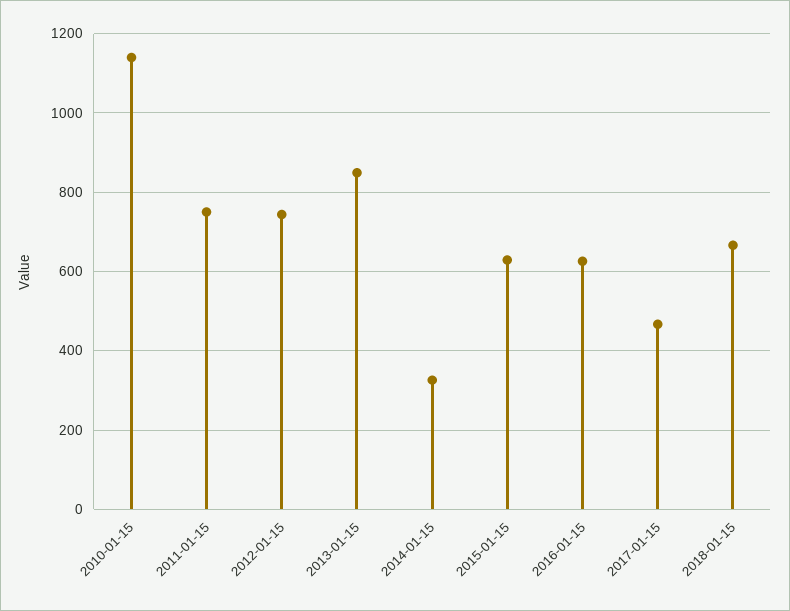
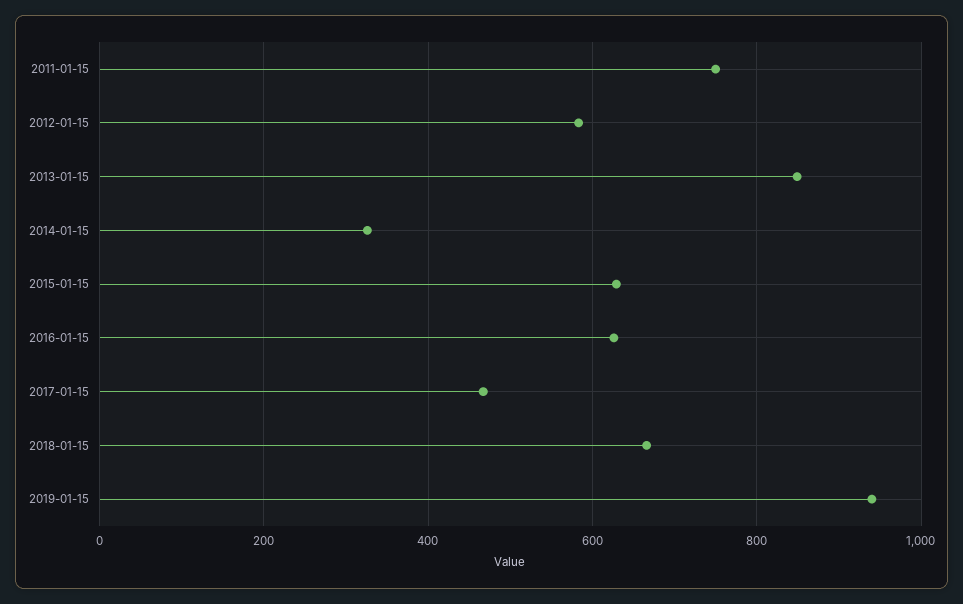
2010-01-15: 1140 -> none
2012-01-15: 740 -> 580
2019-01-15: none -> 940

